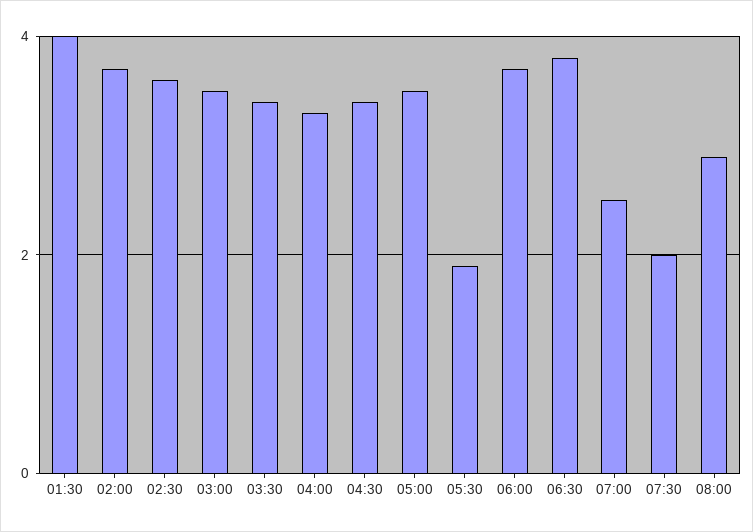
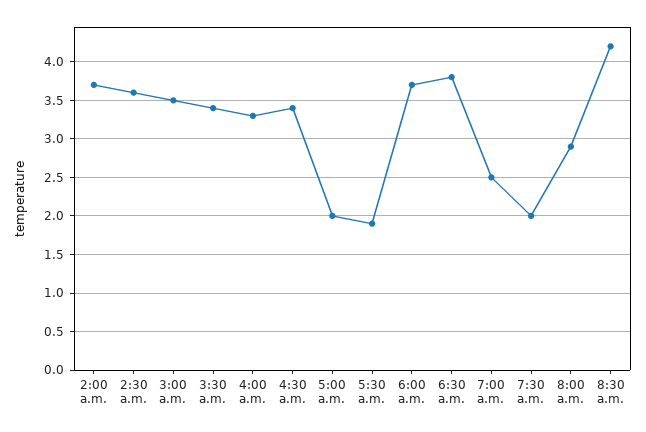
01:30: 4 -> none
05:00: 3.5 -> 2
8:30 a.m.: none -> 4.2

